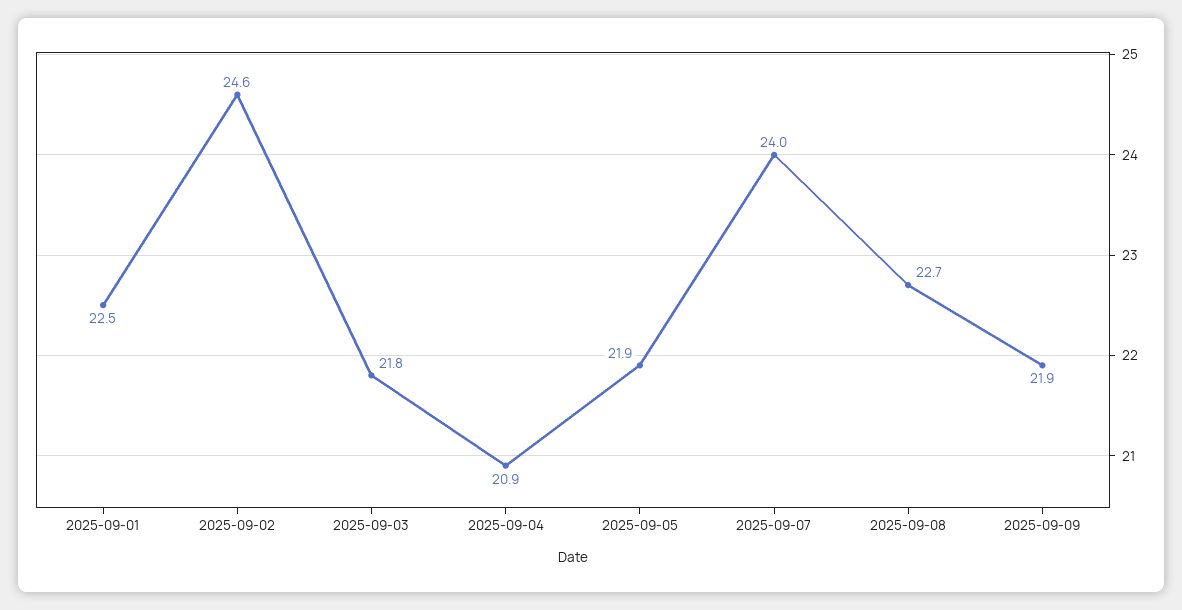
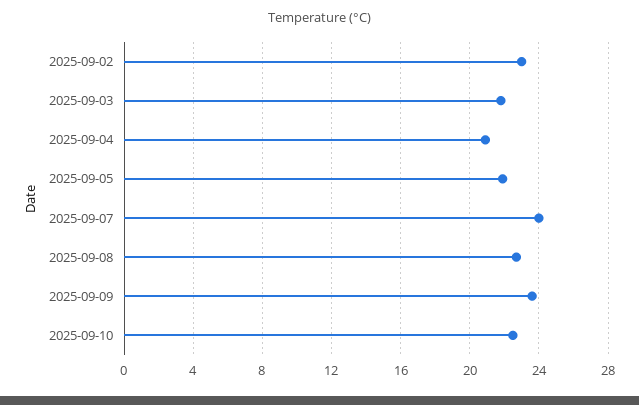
2025-09-01: 22.5 -> none
2025-09-02: 24.6 -> 23
2025-09-09: 21.9 -> 23.5
2025-09-10: none -> 22.5

